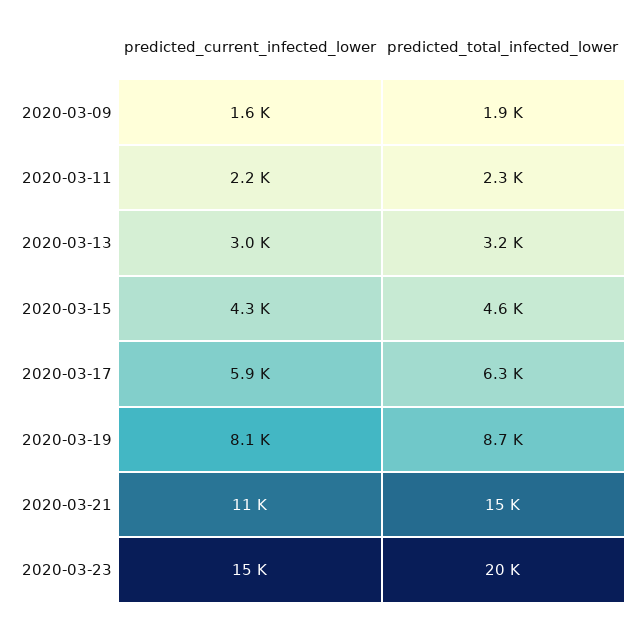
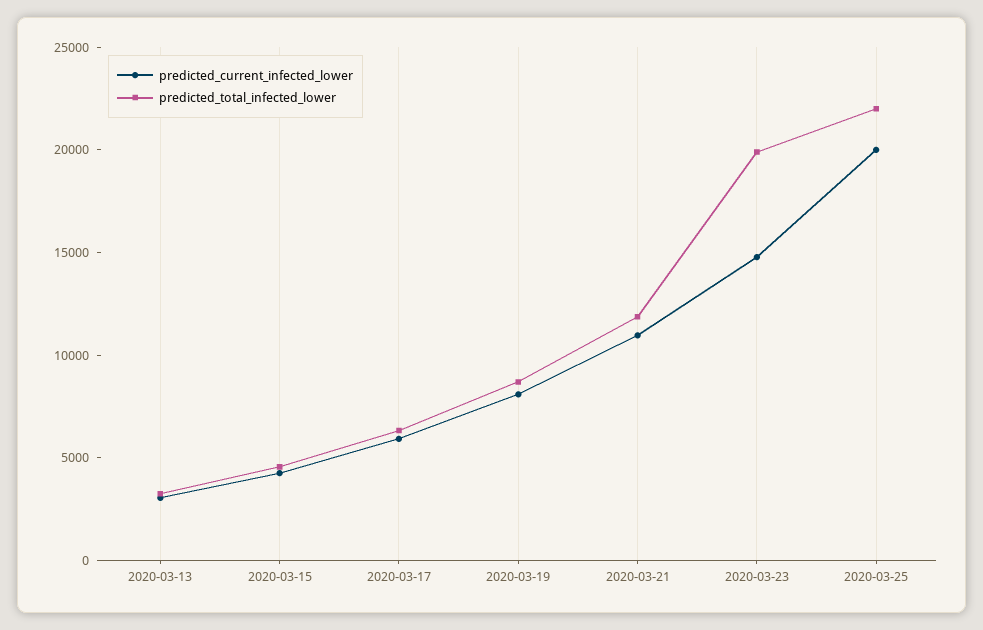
predicted_current_infected_lower, 2020-03-09: 1600 -> none
predicted_total_infected_lower, 2020-03-09: 1900 -> none
predicted_current_infected_lower, 2020-03-11: 2200 -> none
predicted_total_infected_lower, 2020-03-11: 2300 -> none
predicted_total_infected_lower, 2020-03-21: 15000 -> 12000
predicted_current_infected_lower, 2020-03-25: none -> 20000
predicted_total_infected_lower, 2020-03-25: none -> 22000

